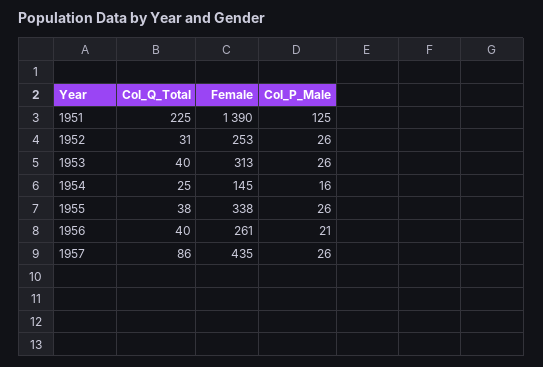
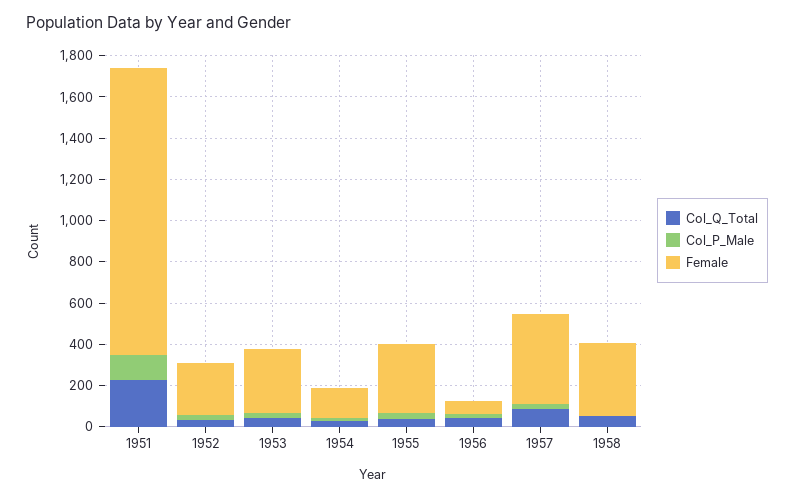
Female, 1956: 261 -> 50
Col_Q_Total, 1958: none -> 50
Col_P_Male, 1958: none -> 0
Female, 1958: none -> 350

